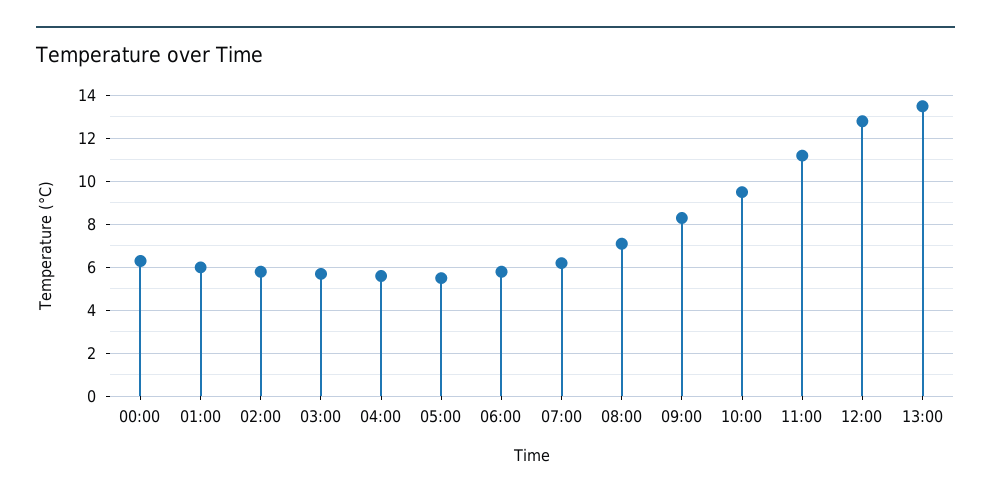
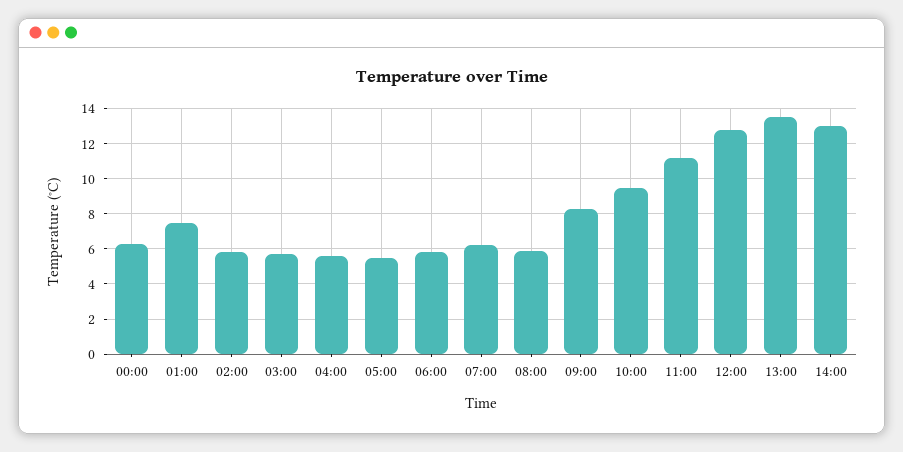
01:00: 6 -> 7.5
08:00: 7 -> 6
14:00: none -> 13

